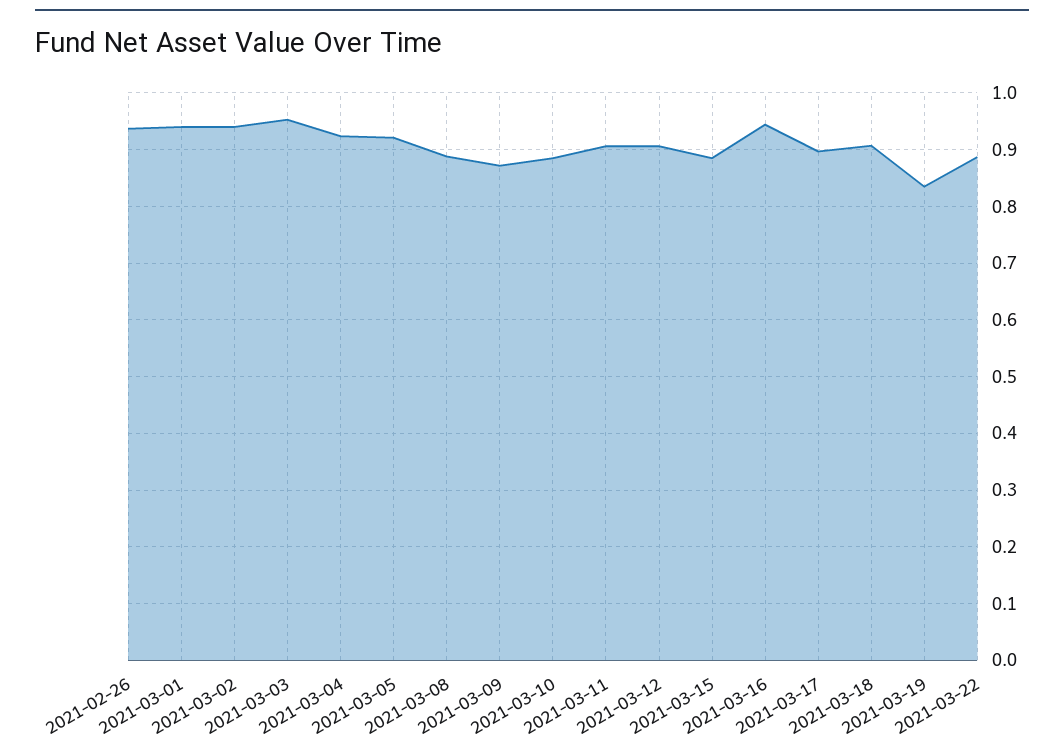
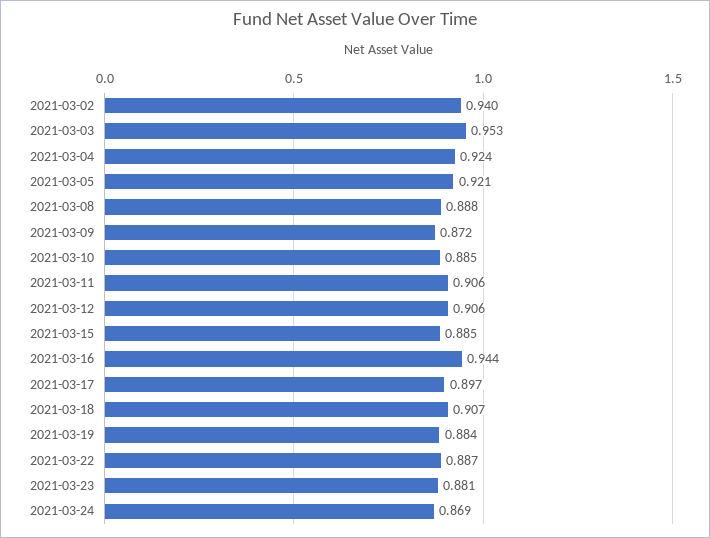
2021-02-26: 0.94 -> none
2021-03-01: 0.94 -> none
2021-03-19: 0.84 -> 0.884
2021-03-23: none -> 0.881
2021-03-24: none -> 0.869

